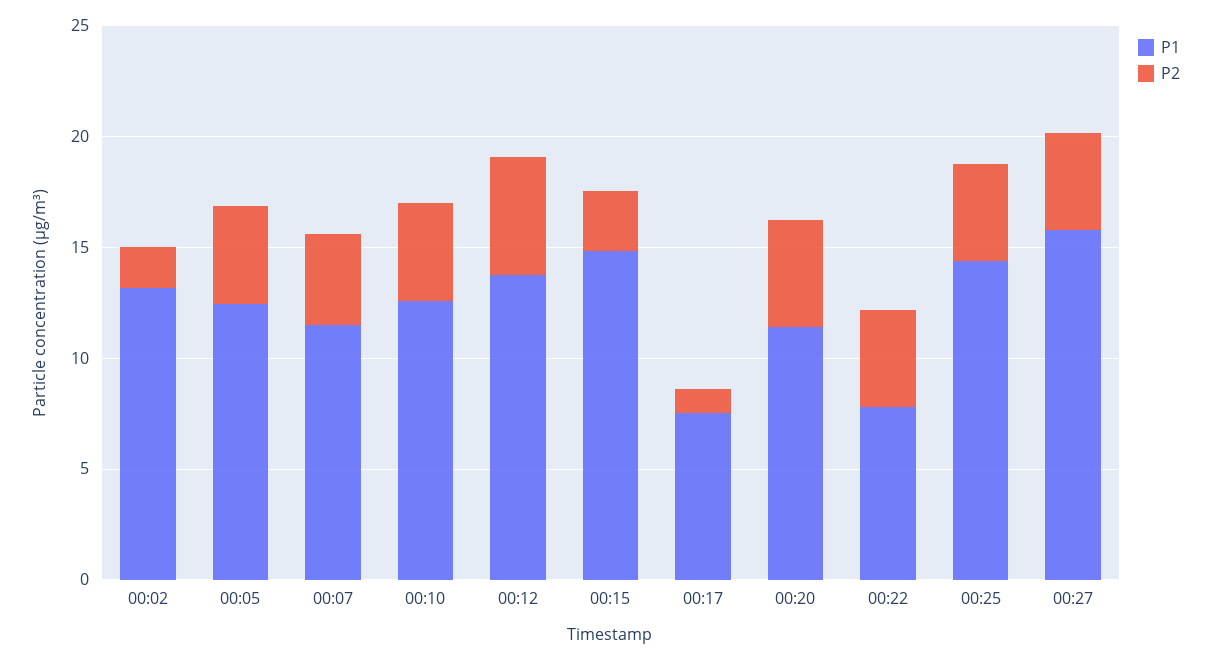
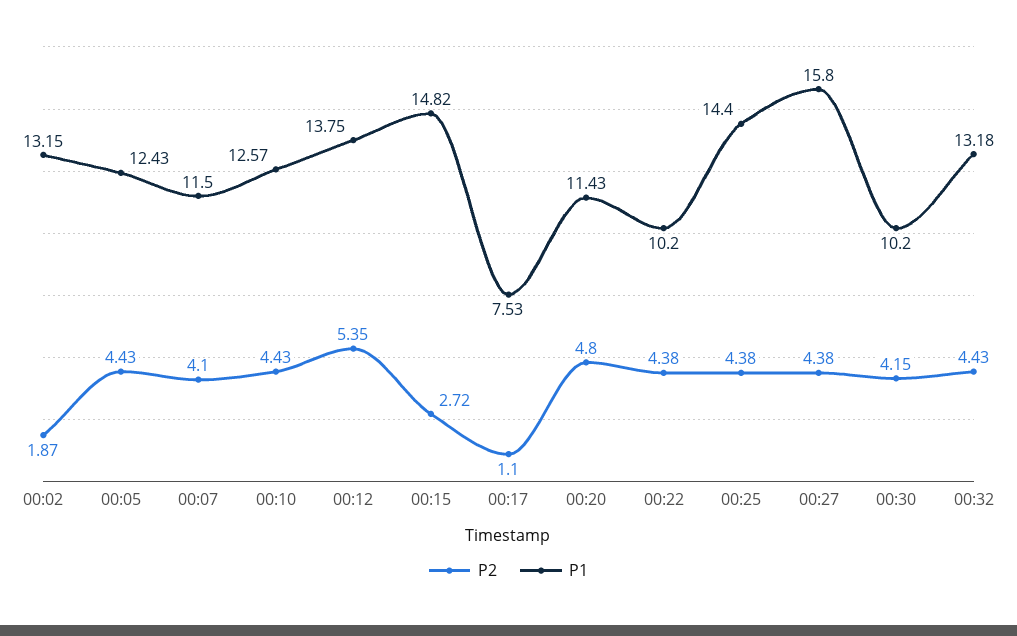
P1, 00:22: 8 -> 10.2
P2, 00:30: none -> 4.15
P1, 00:30: none -> 10.2
P2, 00:32: none -> 4.43
P1, 00:32: none -> 13.18

